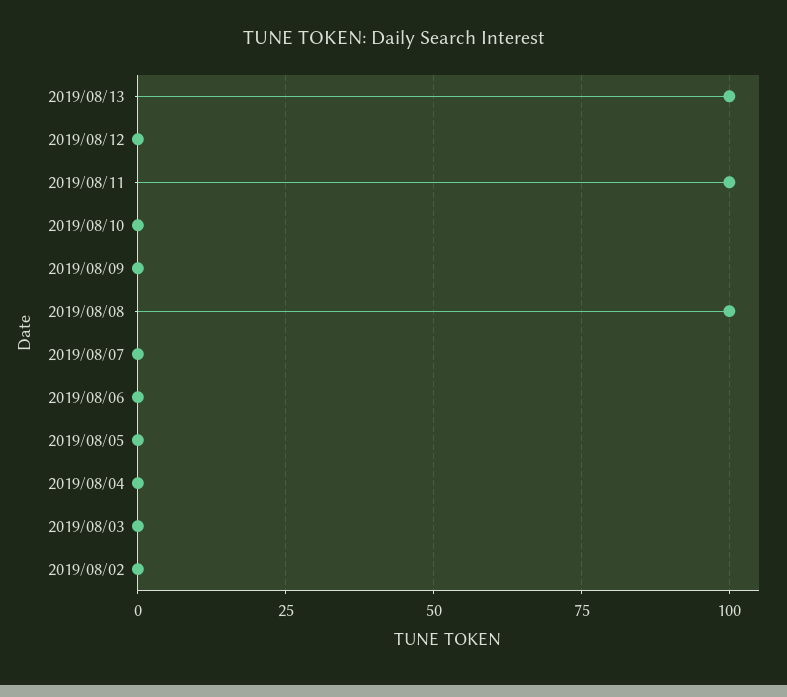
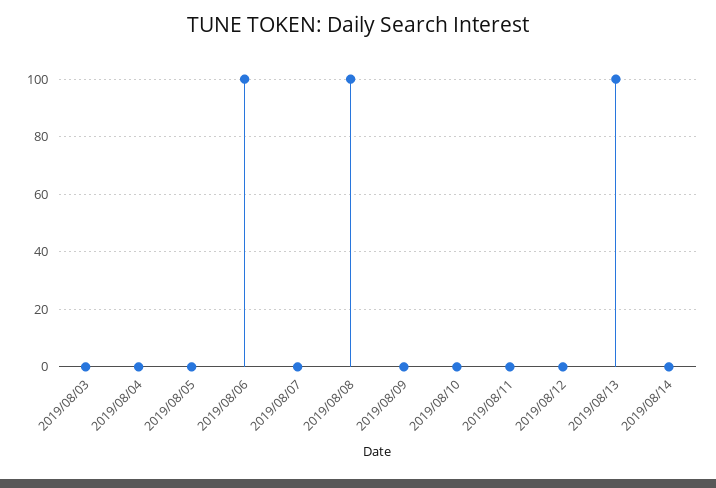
2019/08/11: 100 -> 0
2019/08/06: 0 -> 100
2019/08/02: 0 -> none
2019/08/14: none -> 0

